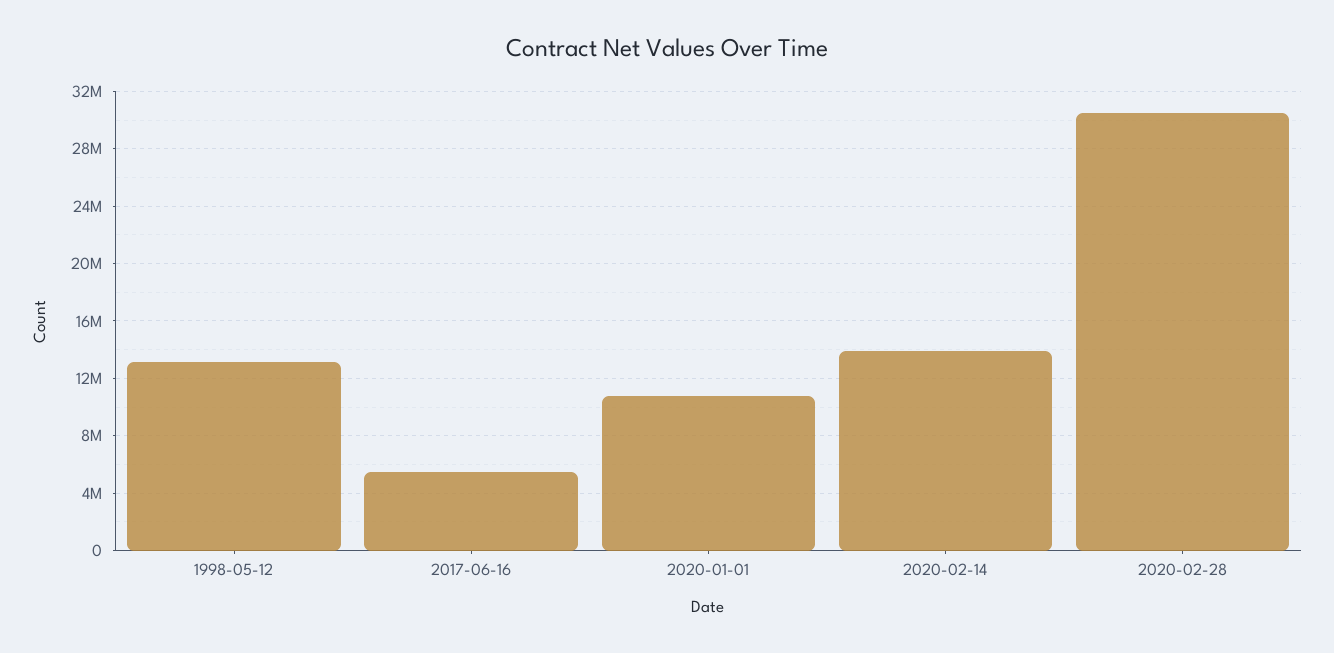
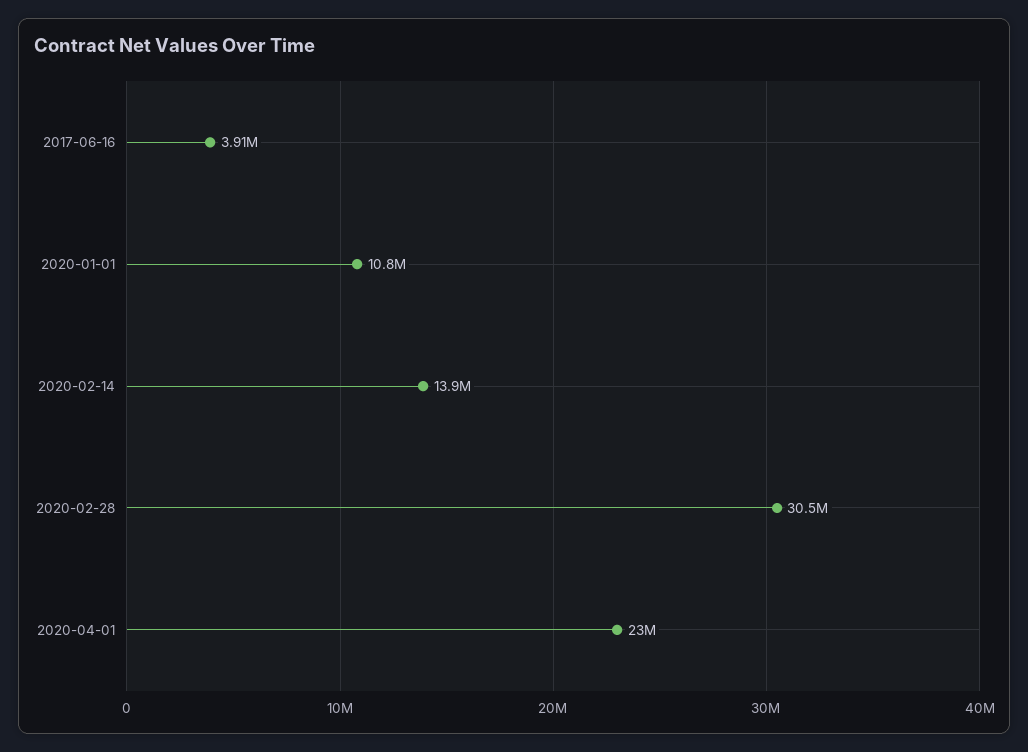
1998-05-12: 13000000 -> none
2017-06-16: 5500000 -> 3910000
2020-04-01: none -> 23000000

